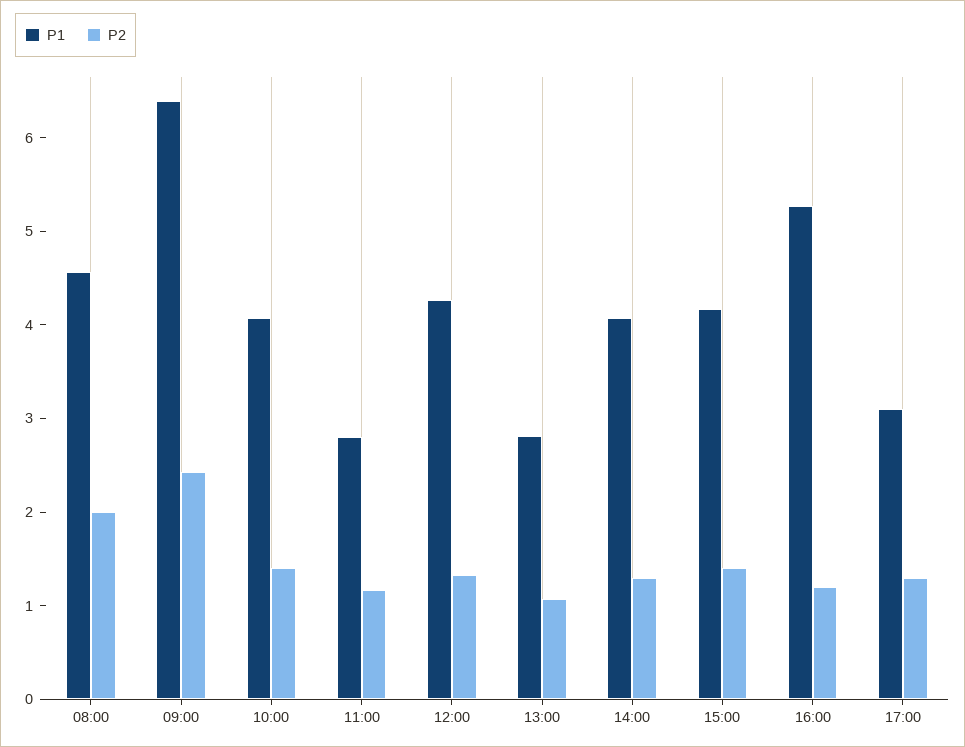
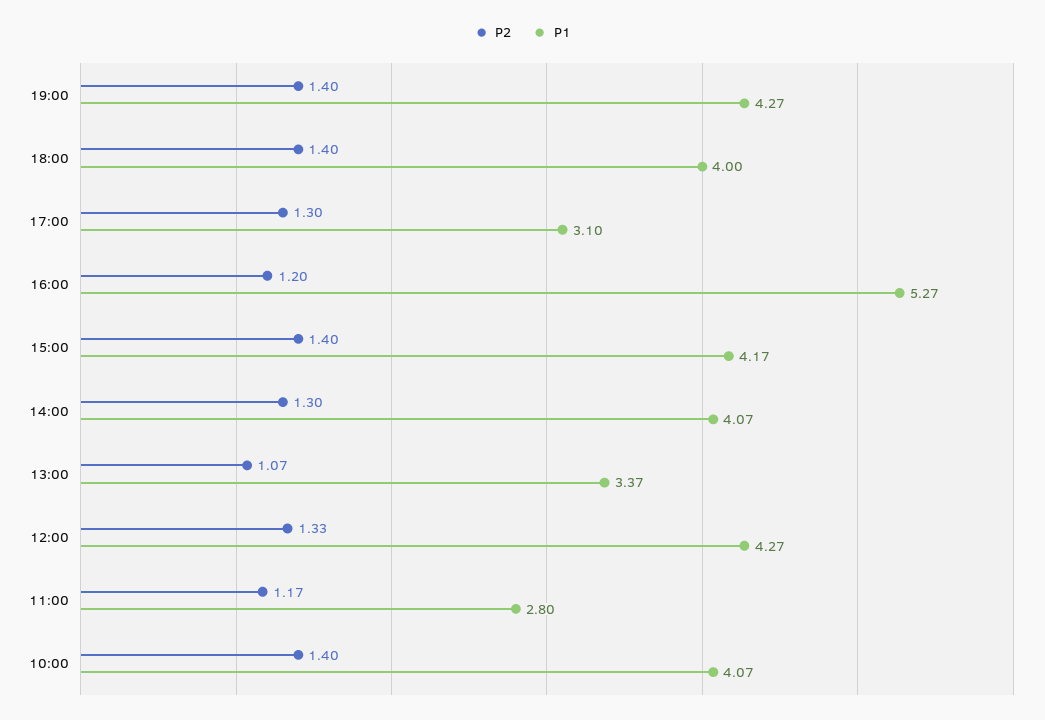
P1, 08:00: 4.6 -> none
P2, 08:00: 2 -> none
P1, 09:00: 6.4 -> none
P2, 09:00: 2.4 -> none
P1, 13:00: 2.8 -> 3.37
P2, 19:00: none -> 1.4
P1, 19:00: none -> 4.27
P2, 18:00: none -> 1.4
P1, 18:00: none -> 4

